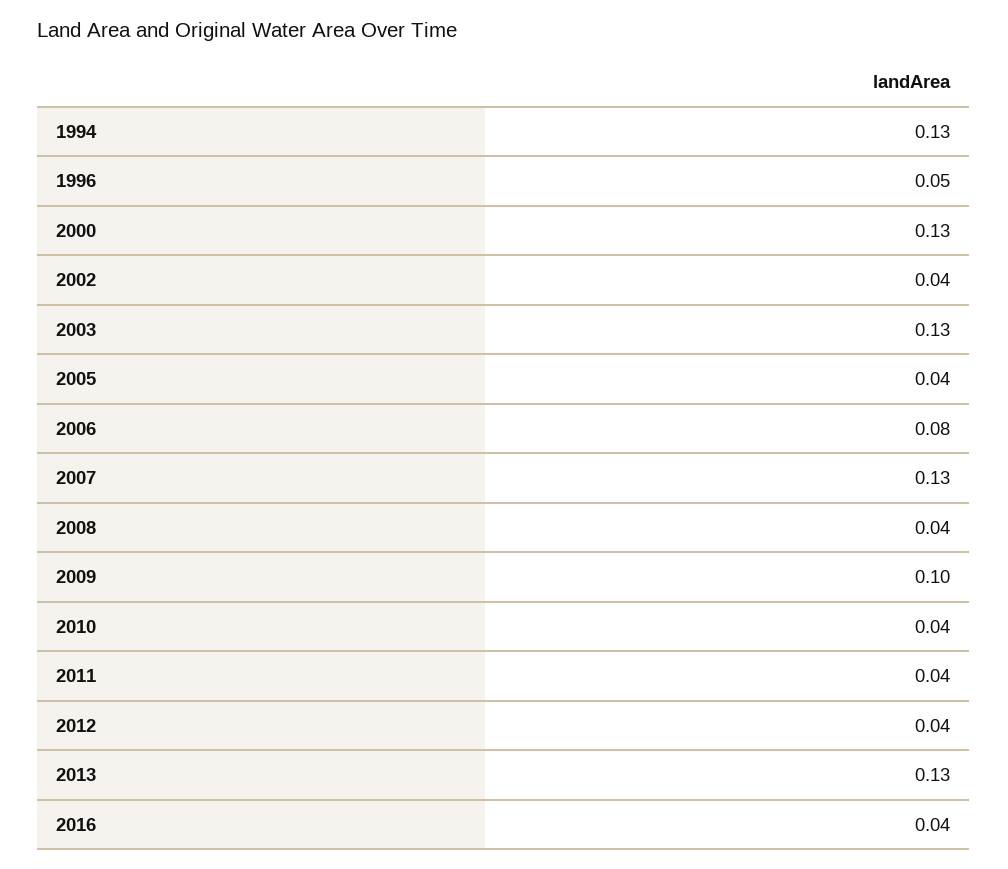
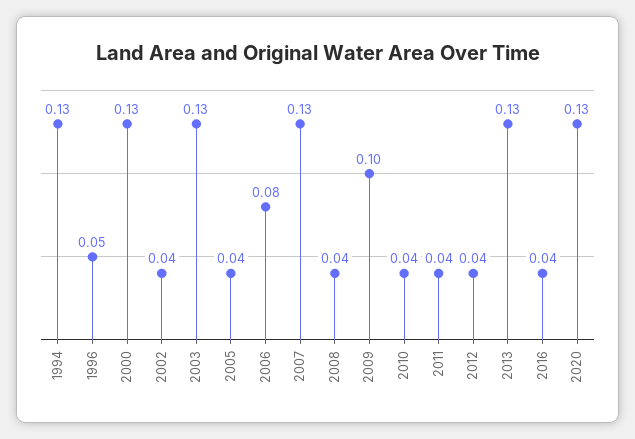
2020: none -> 0.13

